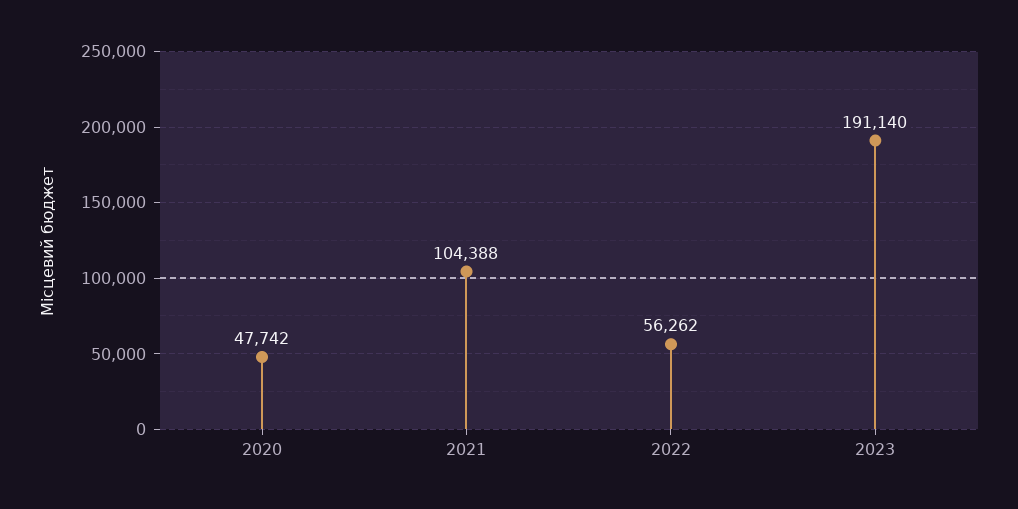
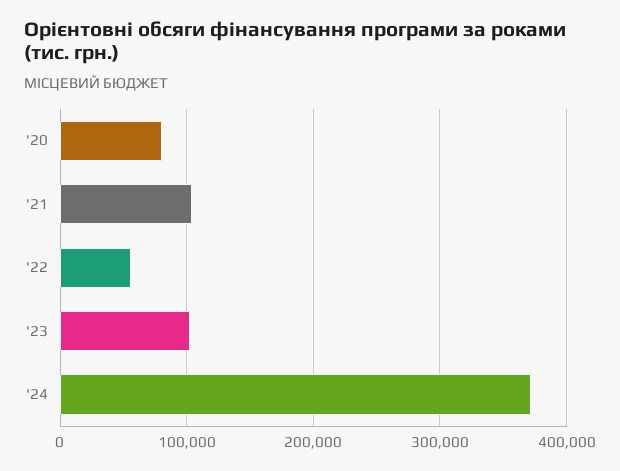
2020: 47742 -> 80000
2023: 191140 -> 100000
'24: none -> 370000

